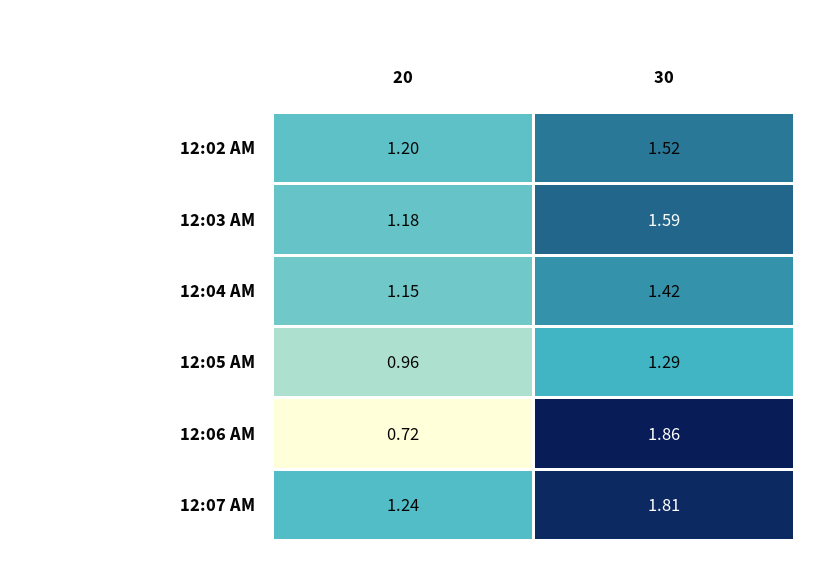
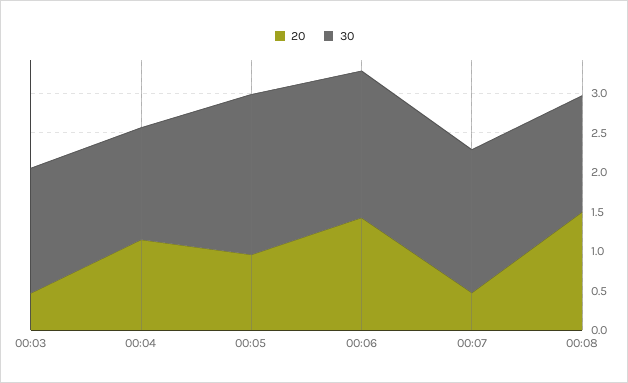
20, 12:02 AM: 1.2 -> none
30, 12:02 AM: 1.52 -> none
20, 12:03 AM: 1.18 -> 0.5
30, 12:05 AM: 1.29 -> 2
20, 12:06 AM: 0.72 -> 1.5
20, 12:07 AM: 1.24 -> 0.5
20, 00:08: none -> 1.5
30, 00:08: none -> 1.5

